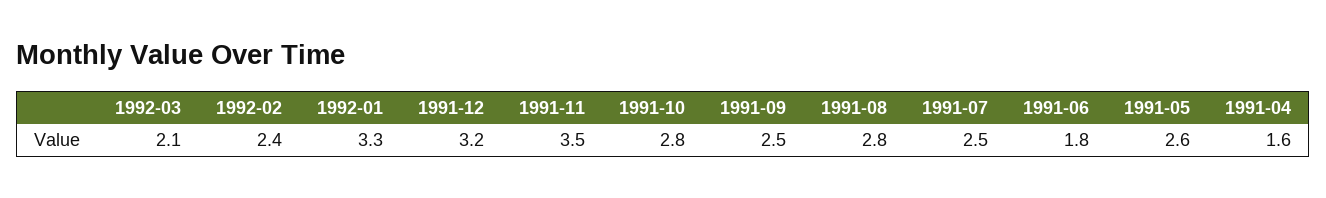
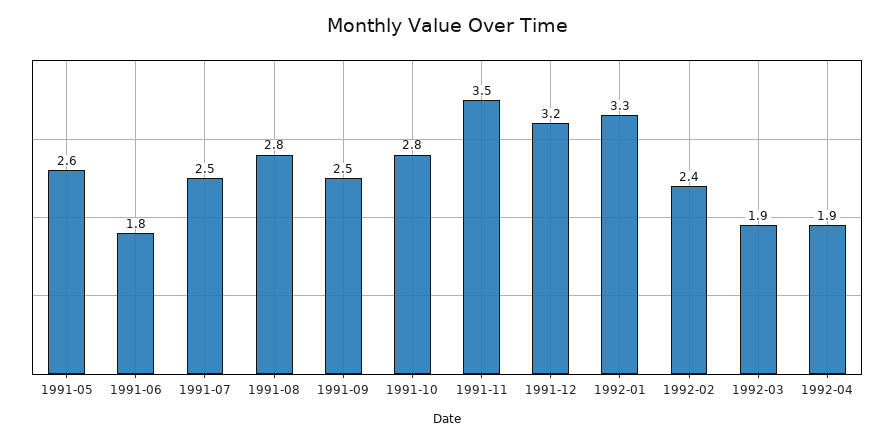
1992-03: 2.1 -> 1.9
1991-04: 1.6 -> none
1992-04: none -> 1.9

